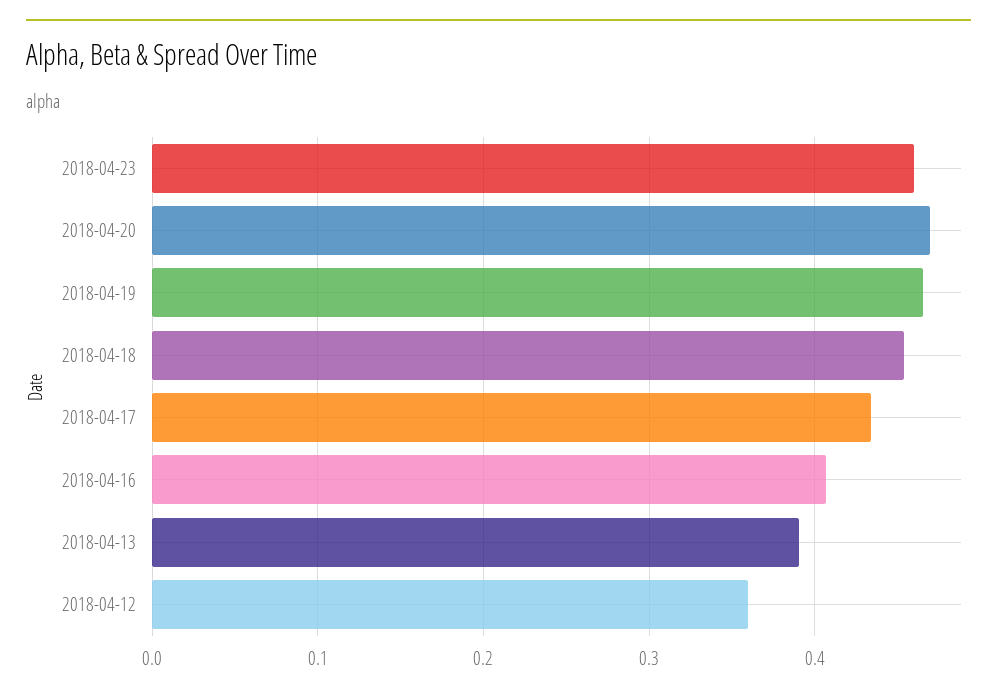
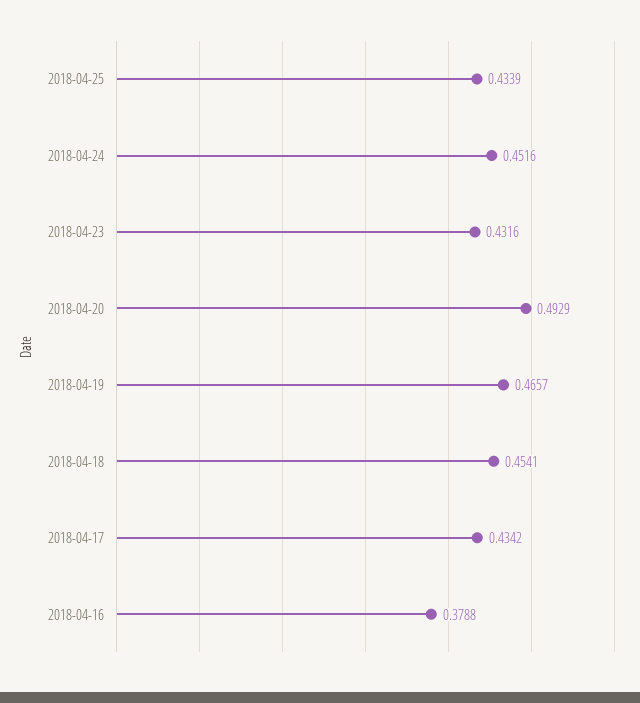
2018-04-23: 0.46 -> 0.4316
2018-04-20: 0.47 -> 0.4929
2018-04-16: 0.41 -> 0.3788
2018-04-13: 0.39 -> none
2018-04-12: 0.36 -> none
2018-04-25: none -> 0.4339
2018-04-24: none -> 0.4516

